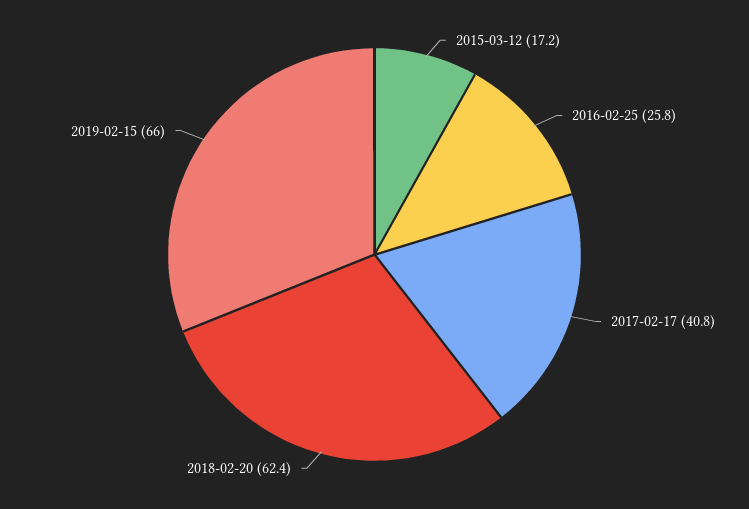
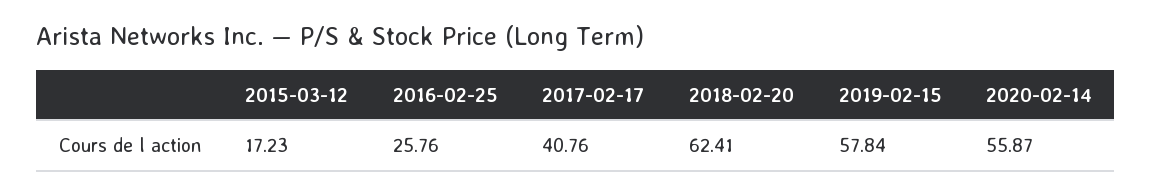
2019-02-15: 66 -> 57.84
2020-02-14: none -> 55.87

